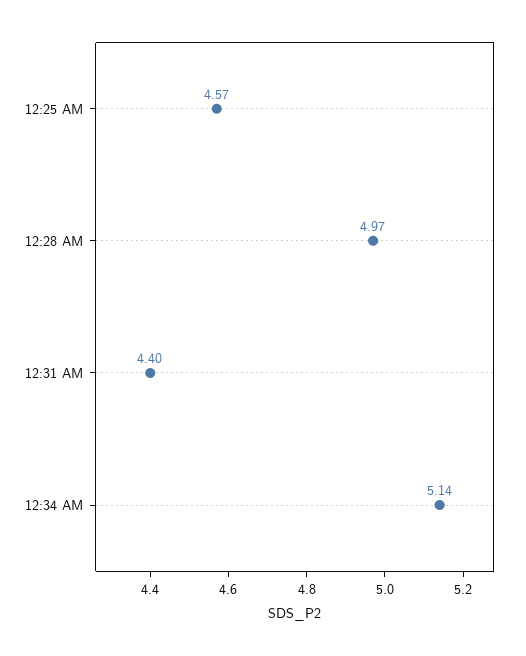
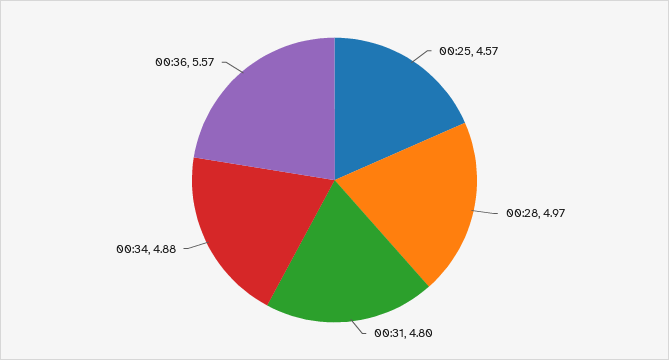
12:31 AM: 4.4 -> 4.8
12:34 AM: 5.14 -> 4.88
00:36: none -> 5.57

